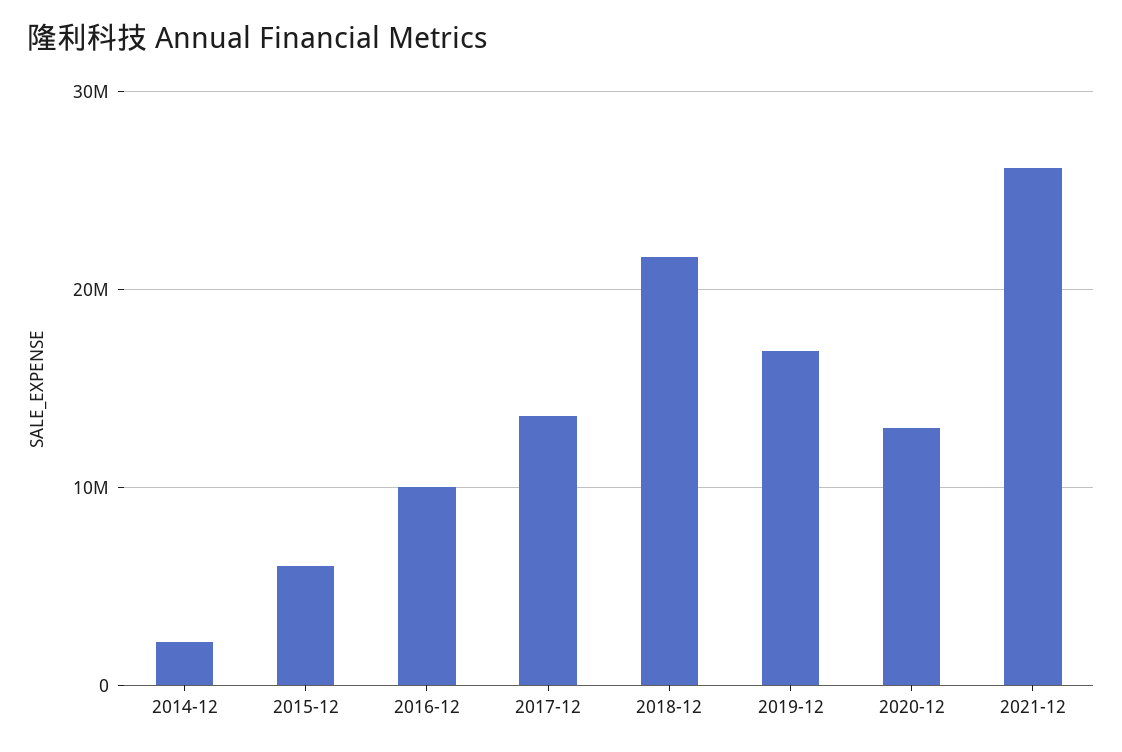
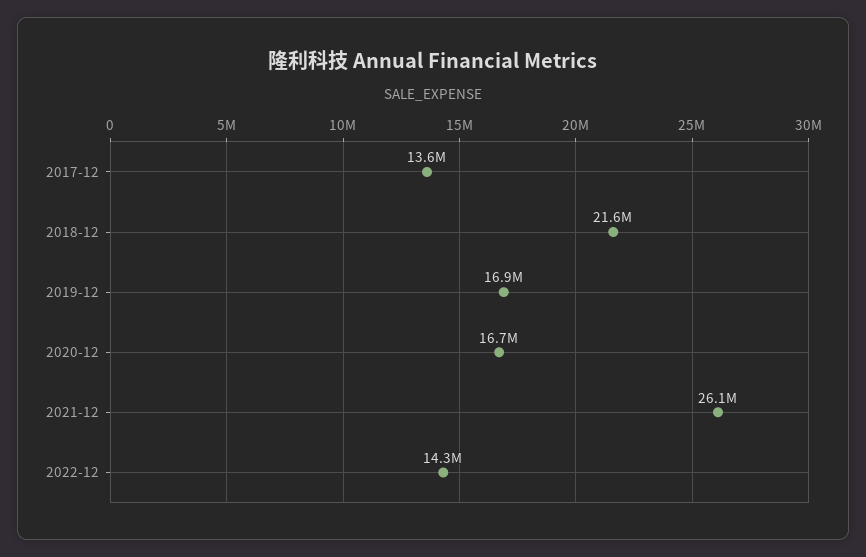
2014-12: 2000000 -> none
2015-12: 6000000 -> none
2016-12: 10000000 -> none
2020-12: 13000000 -> 16700000
2022-12: none -> 14300000

